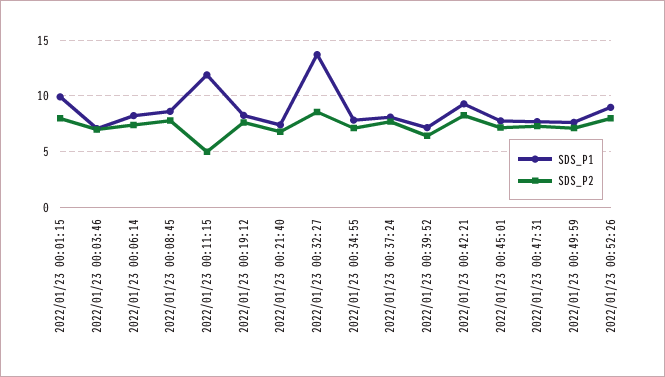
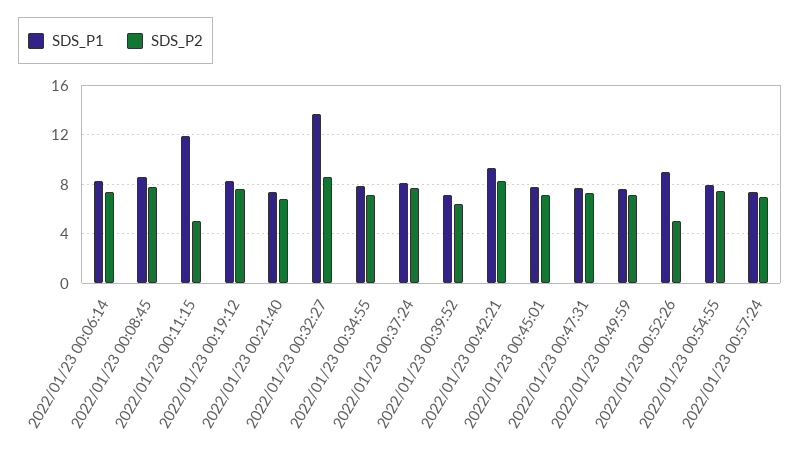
SDS_P1, 2022/01/23 00:01:15: 10 -> none
SDS_P2, 2022/01/23 00:01:15: 8 -> none
SDS_P1, 2022/01/23 00:03:46: 7 -> none
SDS_P2, 2022/01/23 00:03:46: 7 -> none
SDS_P2, 2022/01/23 00:52:26: 8 -> 5
SDS_P1, 2022/01/23 00:54:55: none -> 8
SDS_P2, 2022/01/23 00:54:55: none -> 7.5
SDS_P1, 2022/01/23 00:57:24: none -> 7.5
SDS_P2, 2022/01/23 00:57:24: none -> 7

